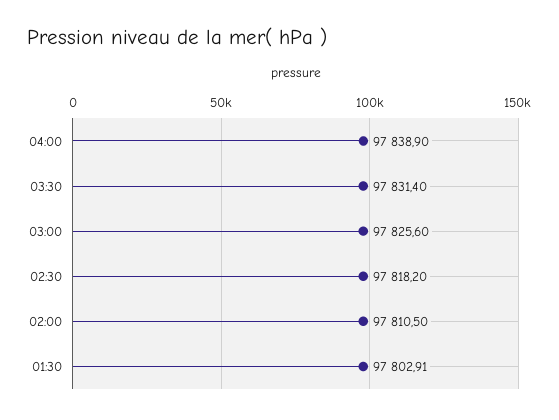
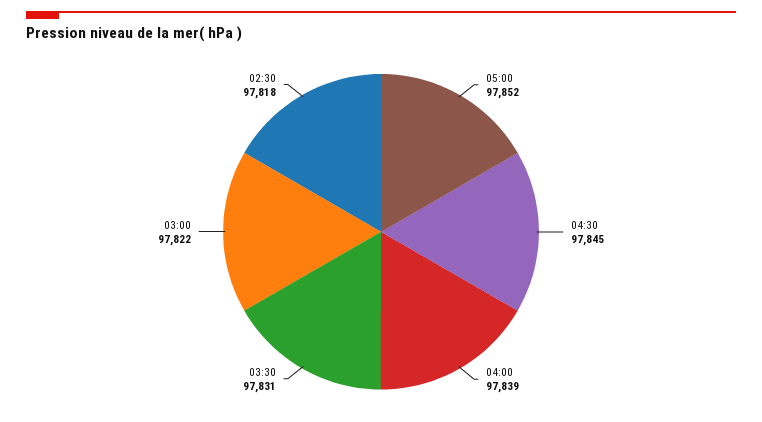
03:00: 97825.6 -> 97822
02:00: 97810.5 -> none
01:30: 97802.91 -> none
05:00: none -> 97852
04:30: none -> 97845

